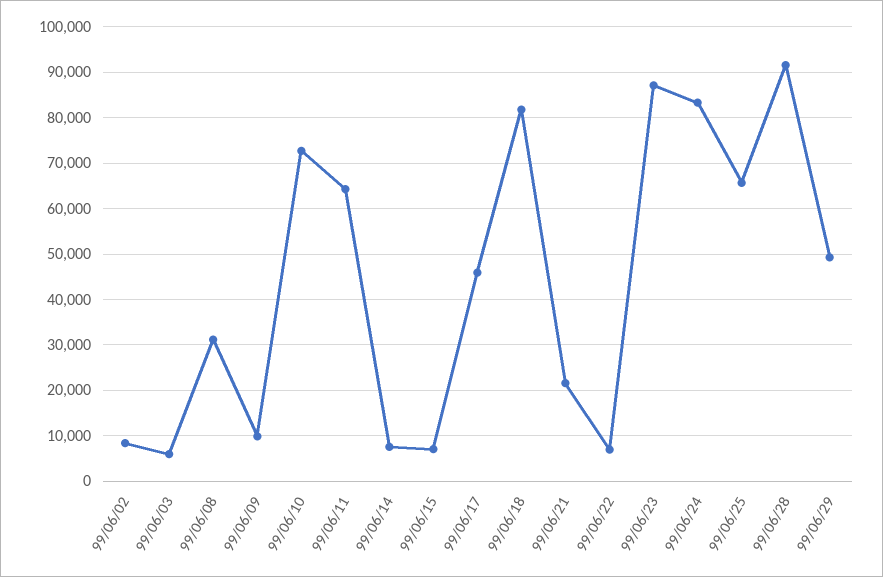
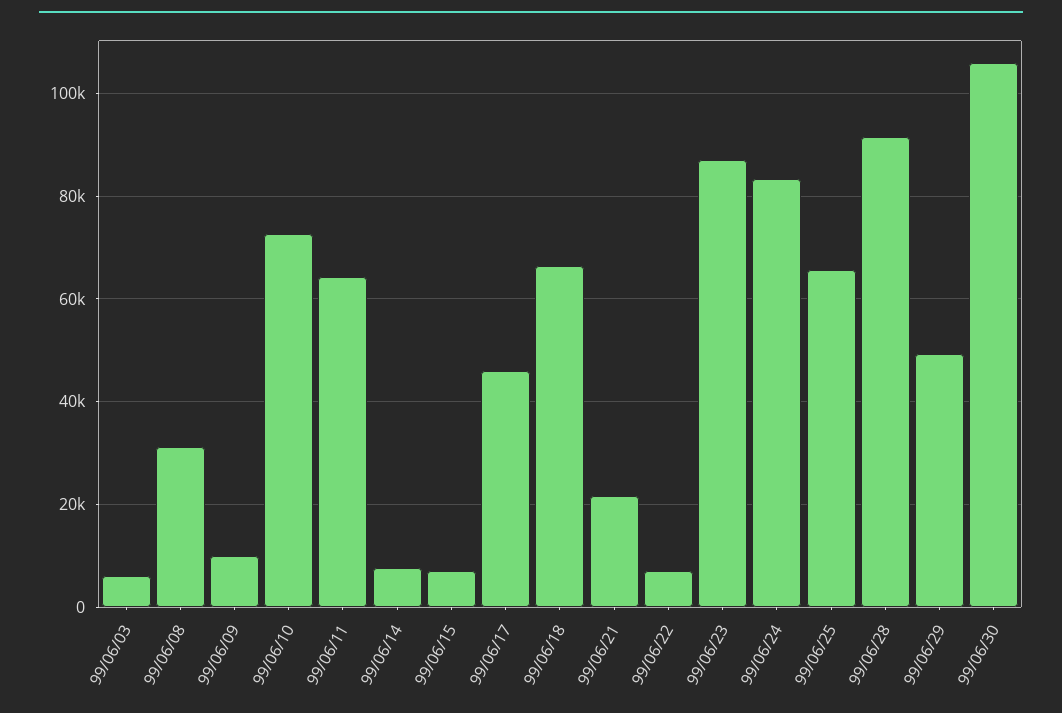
99/06/02: 8000 -> none
99/06/18: 82000 -> 66000
99/06/30: none -> 106000

